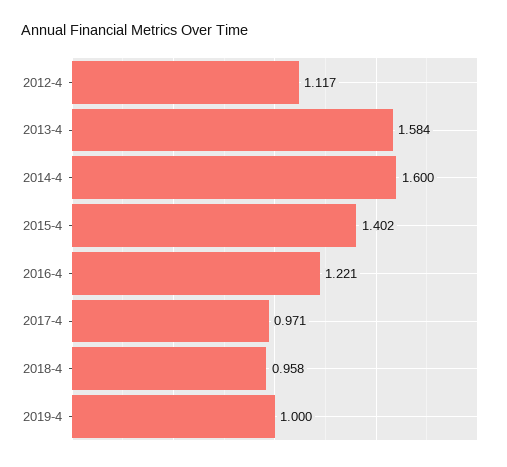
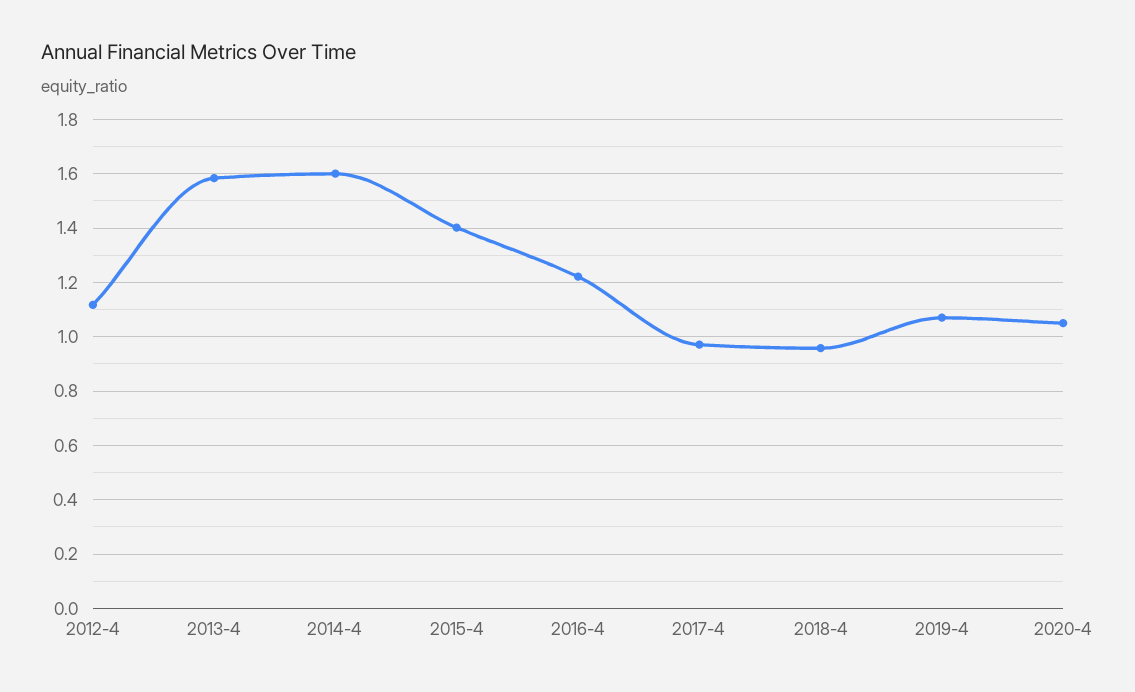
2019-4: 1 -> 1.075
2020-4: none -> 1.05

